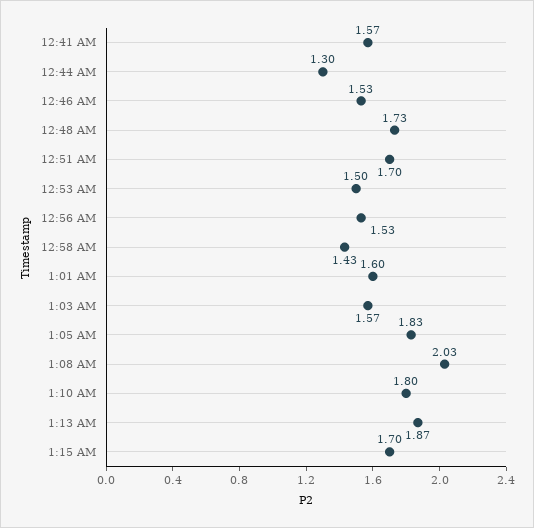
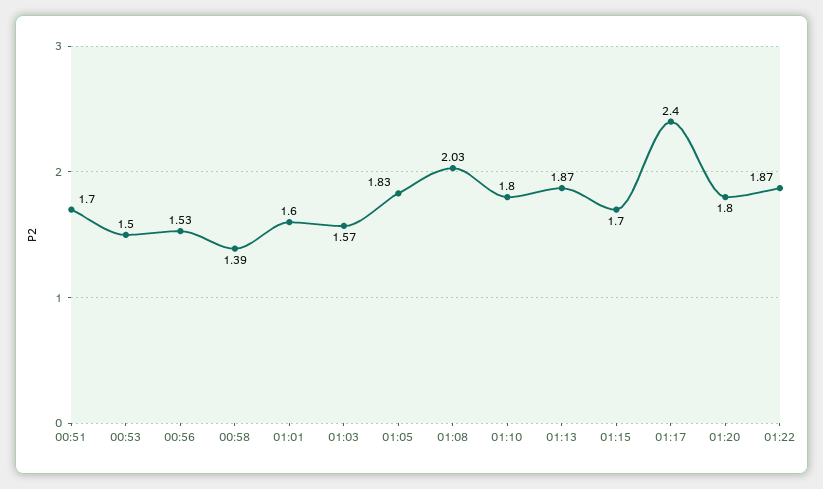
12:41 AM: 1.57 -> none
12:44 AM: 1.3 -> none
12:46 AM: 1.53 -> none
12:48 AM: 1.73 -> none
12:58 AM: 1.43 -> 1.39
01:17: none -> 2.4
01:20: none -> 1.8
01:22: none -> 1.87

